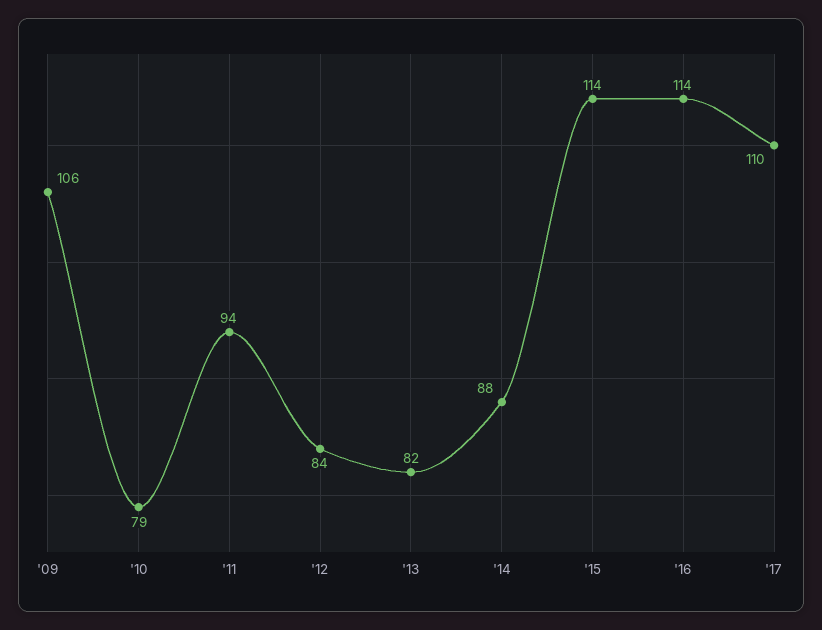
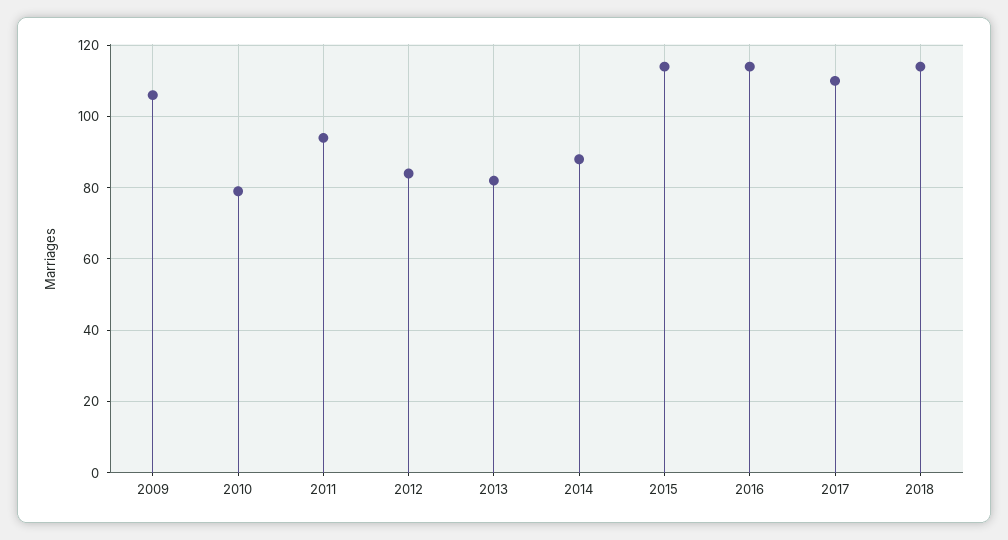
2018: none -> 115

